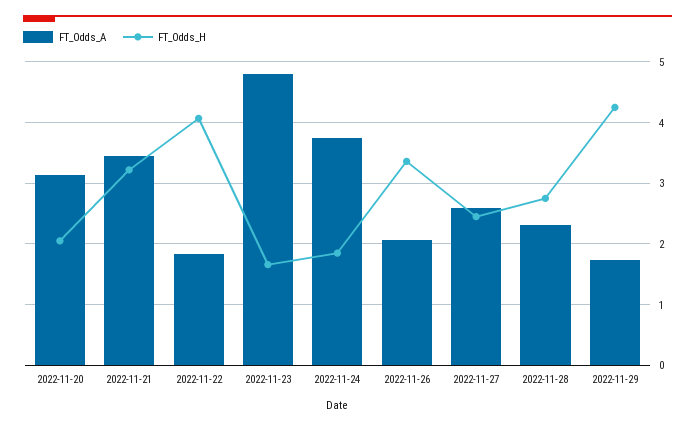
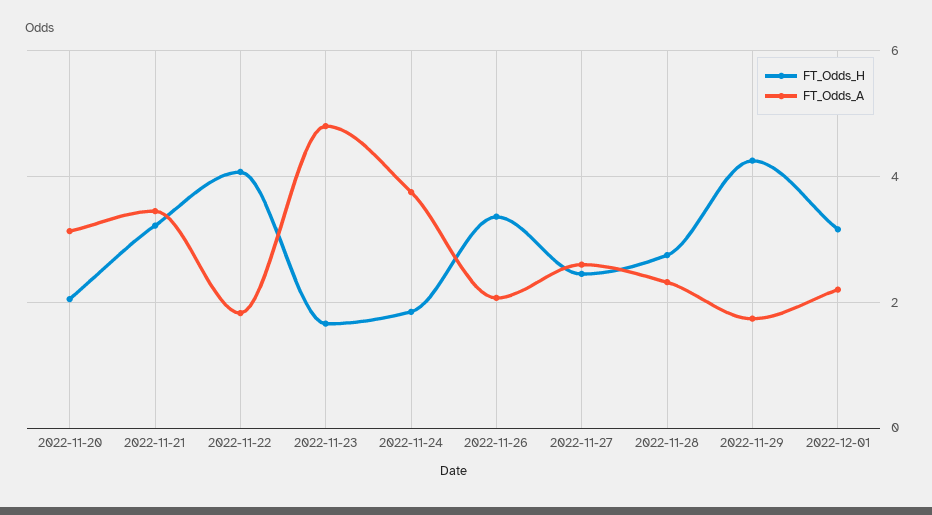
FT_Odds_H, 2022-12-01: none -> 3.2
FT_Odds_A, 2022-12-01: none -> 2.2

